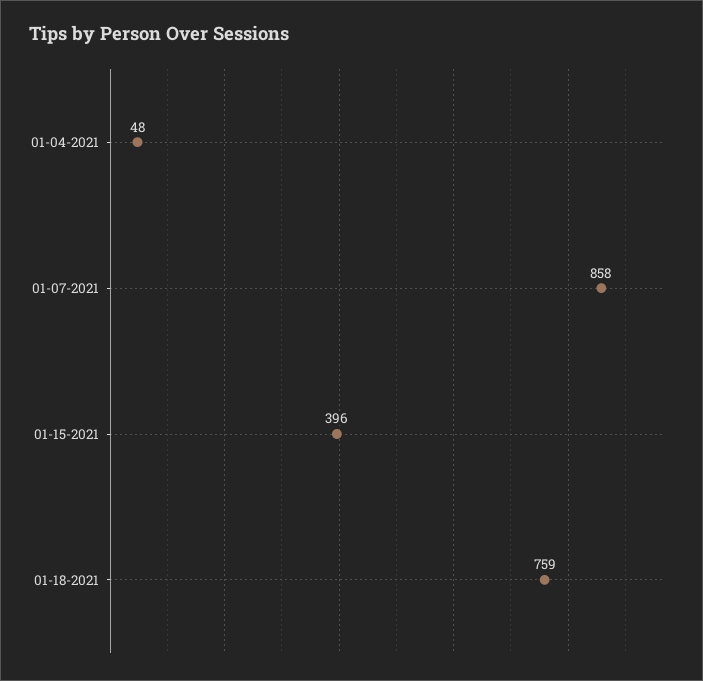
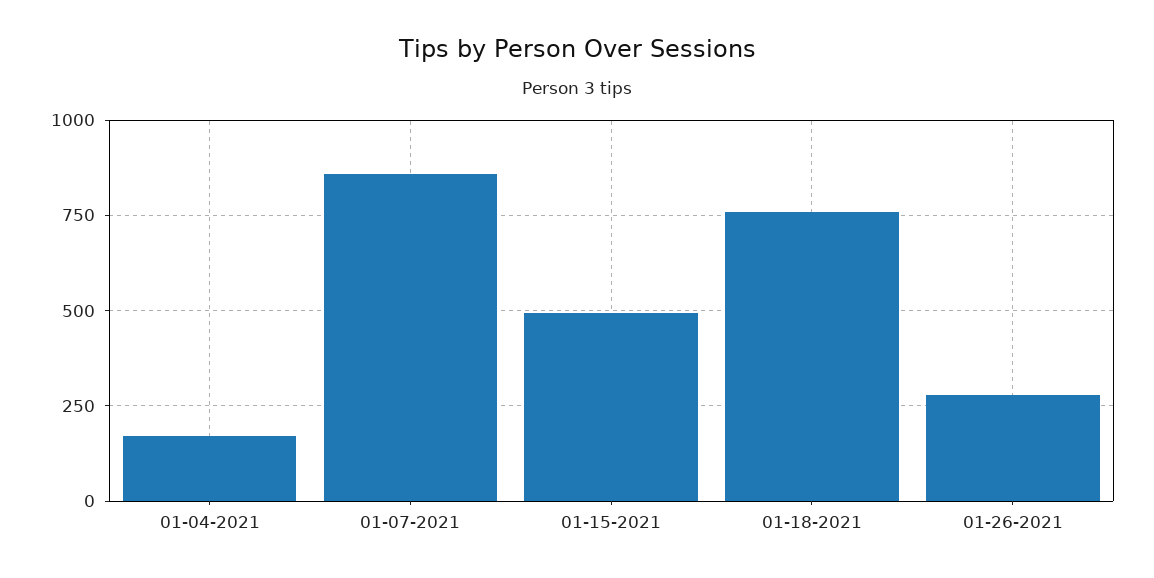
01-04-2021: 48 -> 175
01-15-2021: 396 -> 500
01-26-2021: none -> 275

